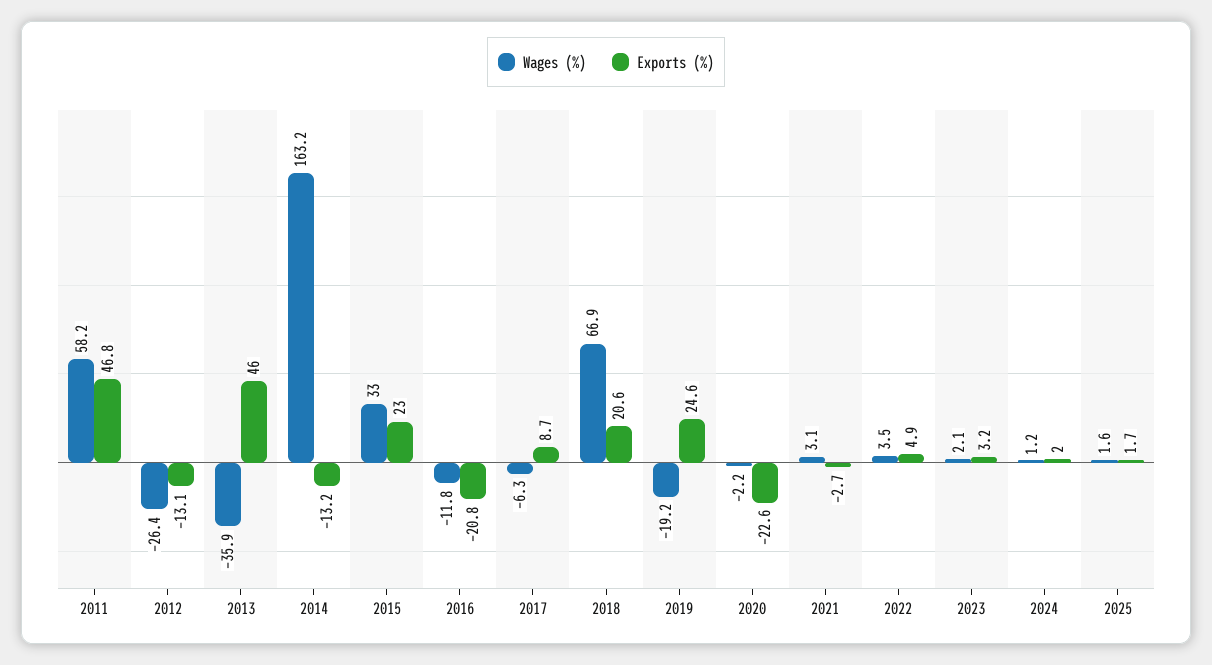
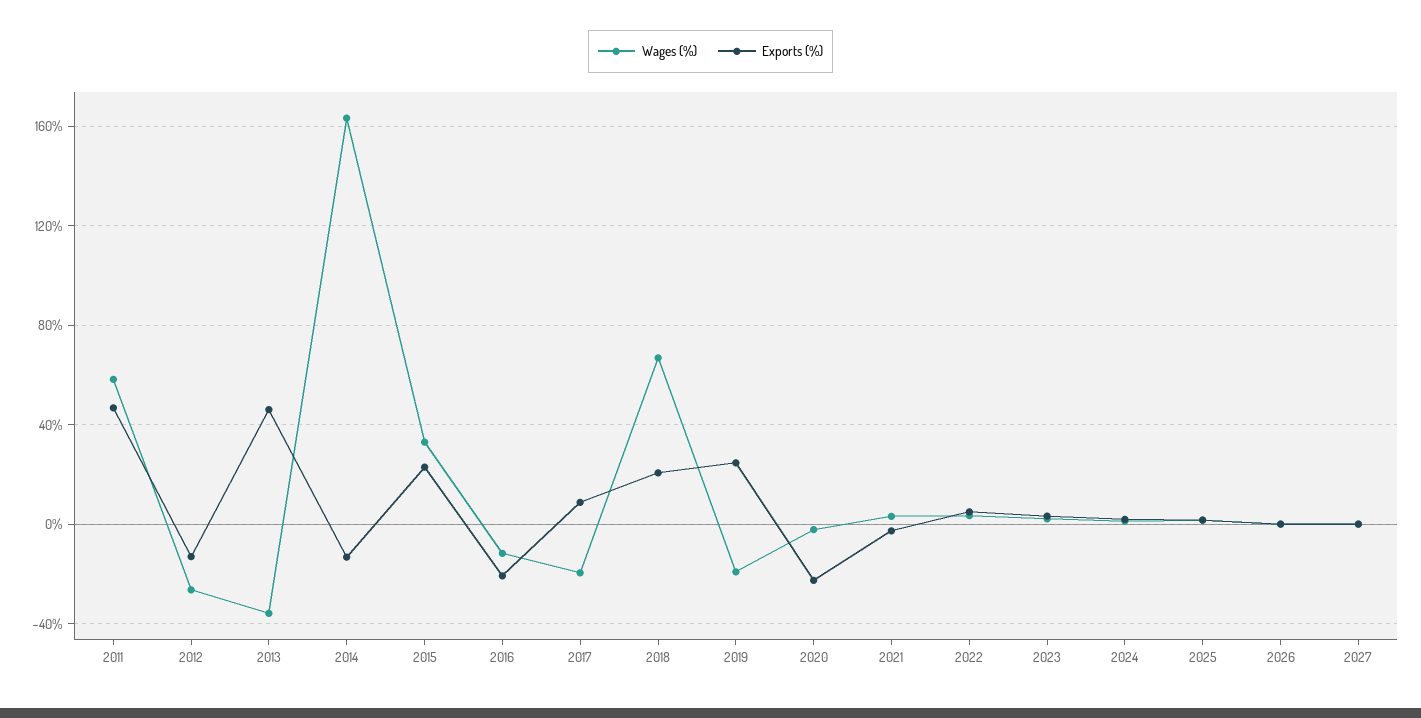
Wages (%), 2017: -6.3 -> -20
Wages (%), 2026: none -> 0
Exports (%), 2026: none -> 0
Wages (%), 2027: none -> 0
Exports (%), 2027: none -> 0

